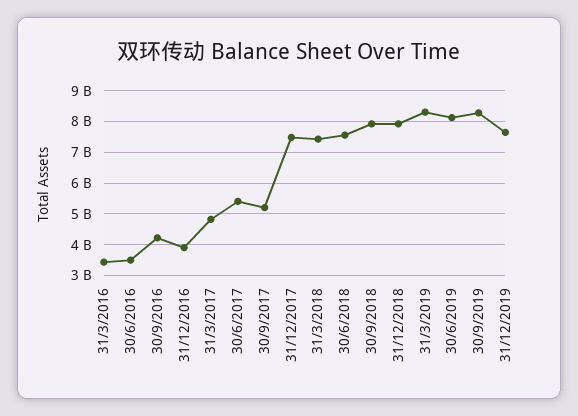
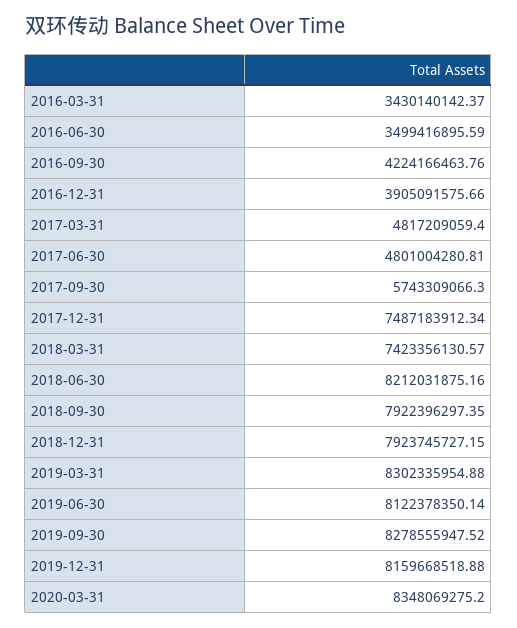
30/6/2017: 5400000000 -> 4801004280.81
30/9/2017: 5200000000 -> 5743309066.3
30/6/2018: 7600000000 -> 8212031875.16
31/12/2019: 7600000000 -> 8159668518.88
2020-03-31: none -> 8348069275.2

